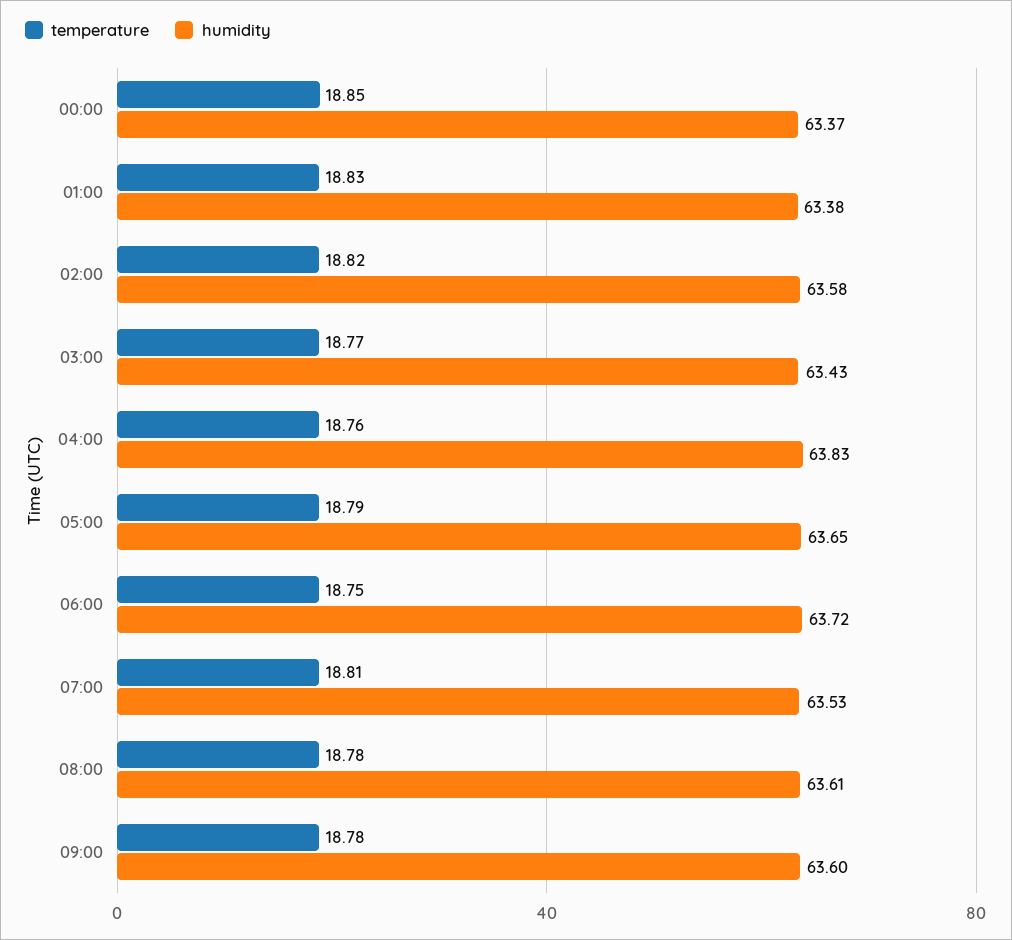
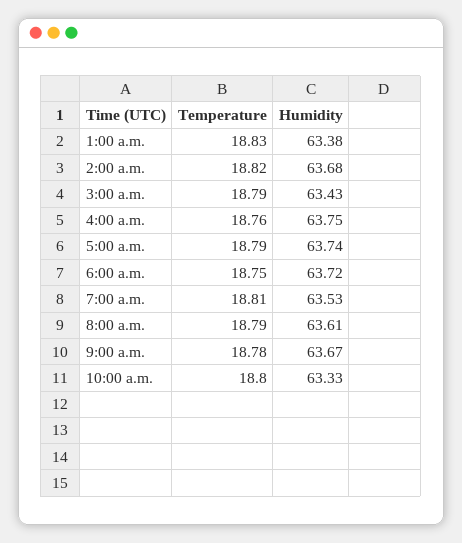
temperature, 00:00: 18.85 -> none
humidity, 00:00: 63.37 -> none
humidity, 02:00: 63.58 -> 63.68
temperature, 03:00: 18.77 -> 18.79
humidity, 04:00: 63.83 -> 63.75
humidity, 05:00: 63.65 -> 63.74
temperature, 08:00: 18.78 -> 18.79
humidity, 09:00: 63.6 -> 63.67
temperature, 10:00 a.m.: none -> 18.8
humidity, 10:00 a.m.: none -> 63.33

